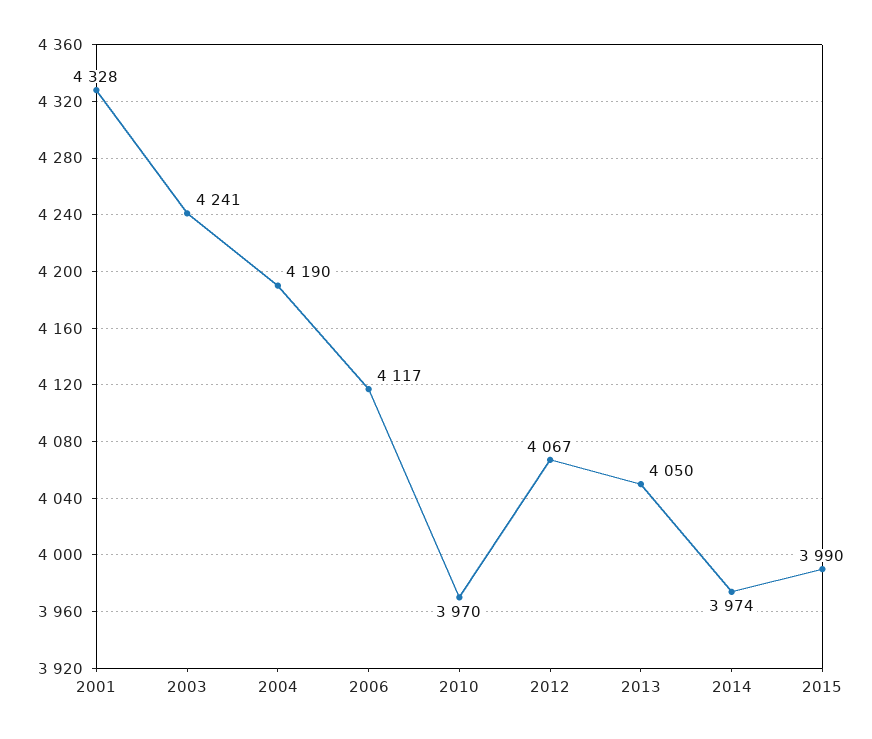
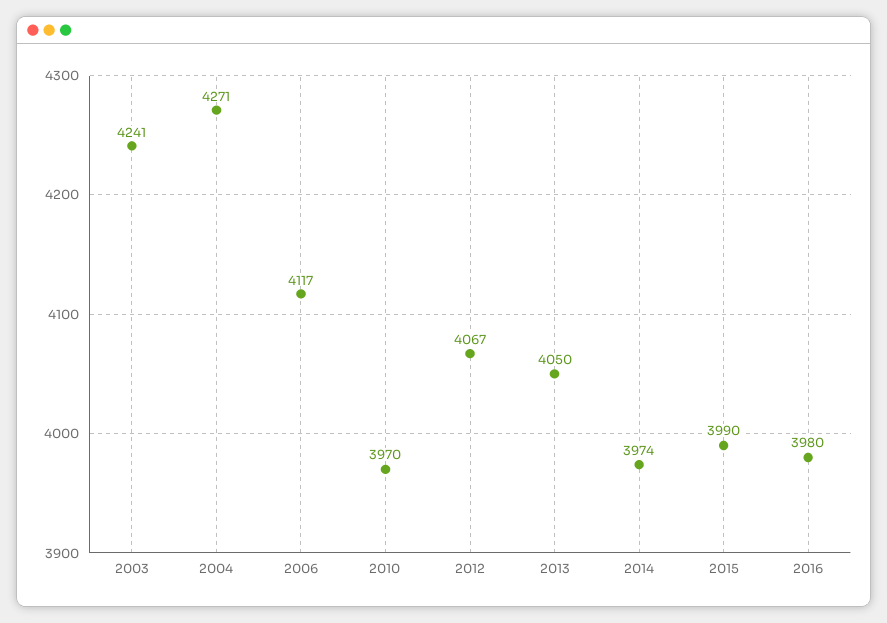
2001: 4328 -> none
2004: 4190 -> 4271
2016: none -> 3980

